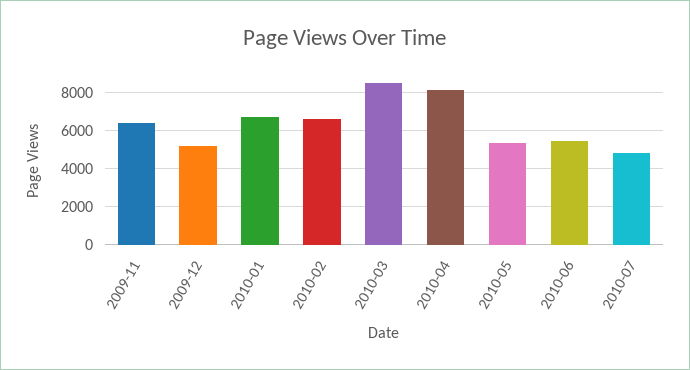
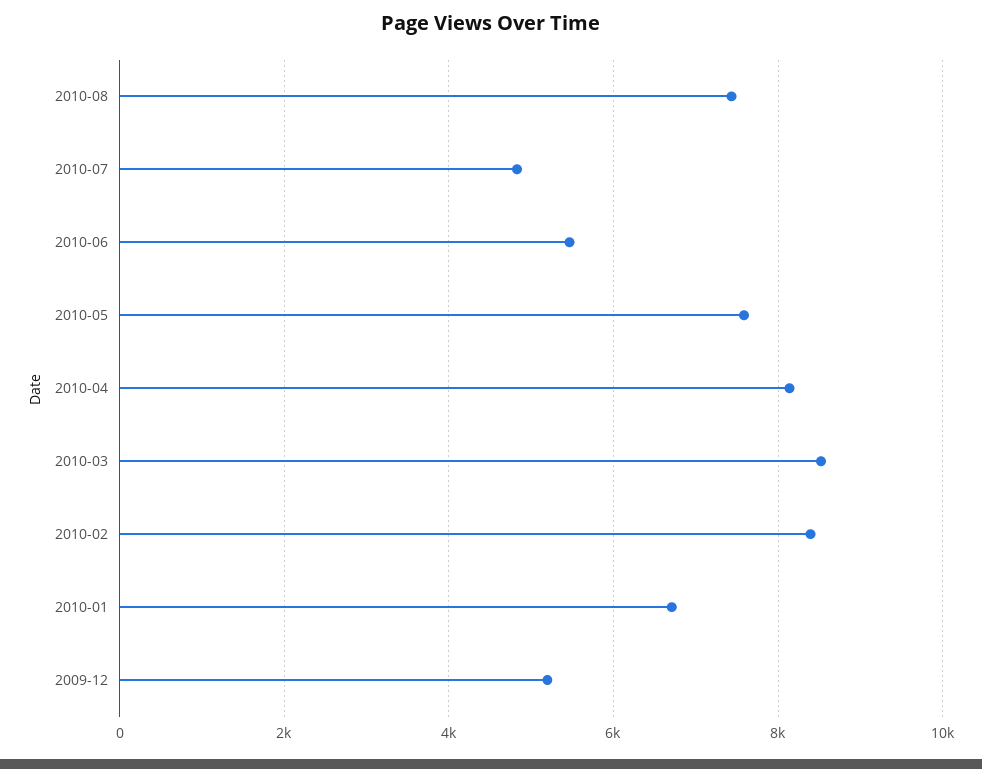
2009-11: 6500 -> none
2010-02: 6500 -> 8400
2010-05: 5500 -> 7600
2010-08: none -> 7400

